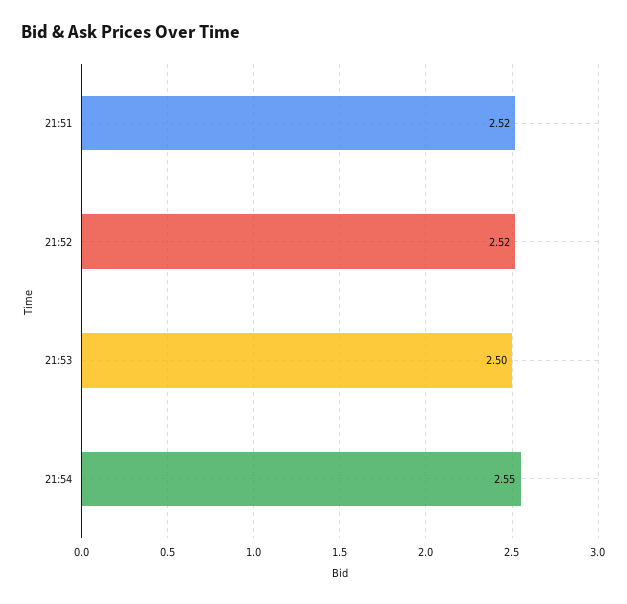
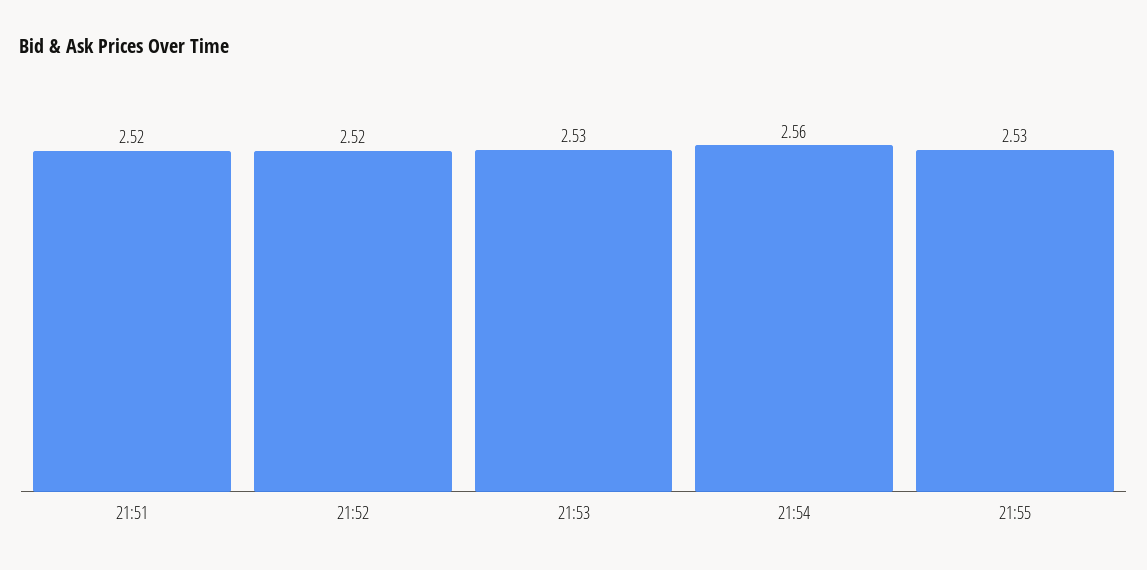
21:53: 2.5 -> 2.53
21:54: 2.55 -> 2.56
21:55: none -> 2.53

